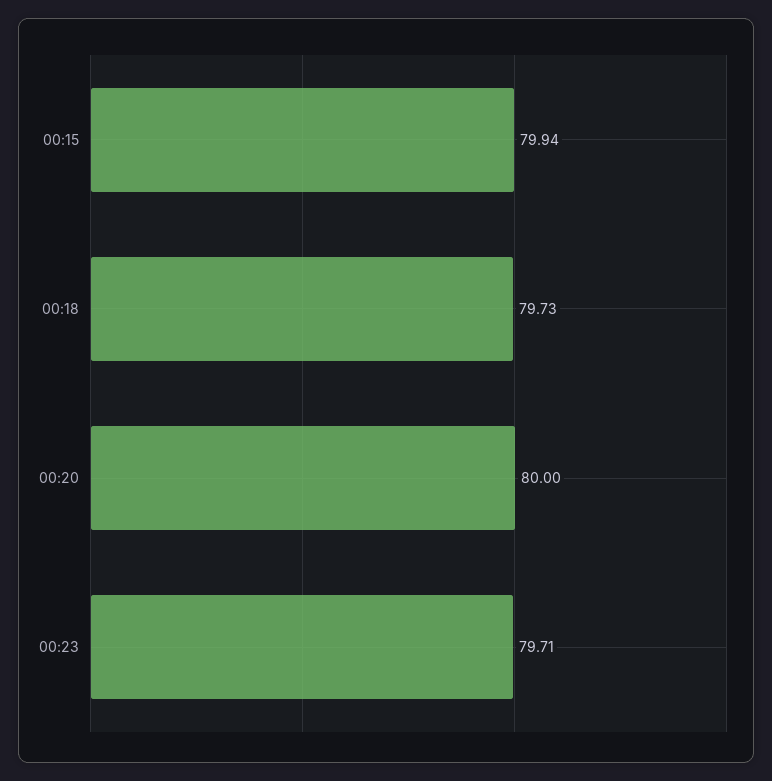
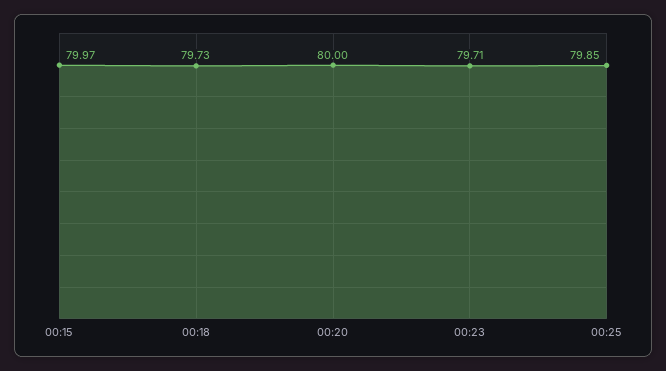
00:15: 79.94 -> 79.97
00:25: none -> 79.85

